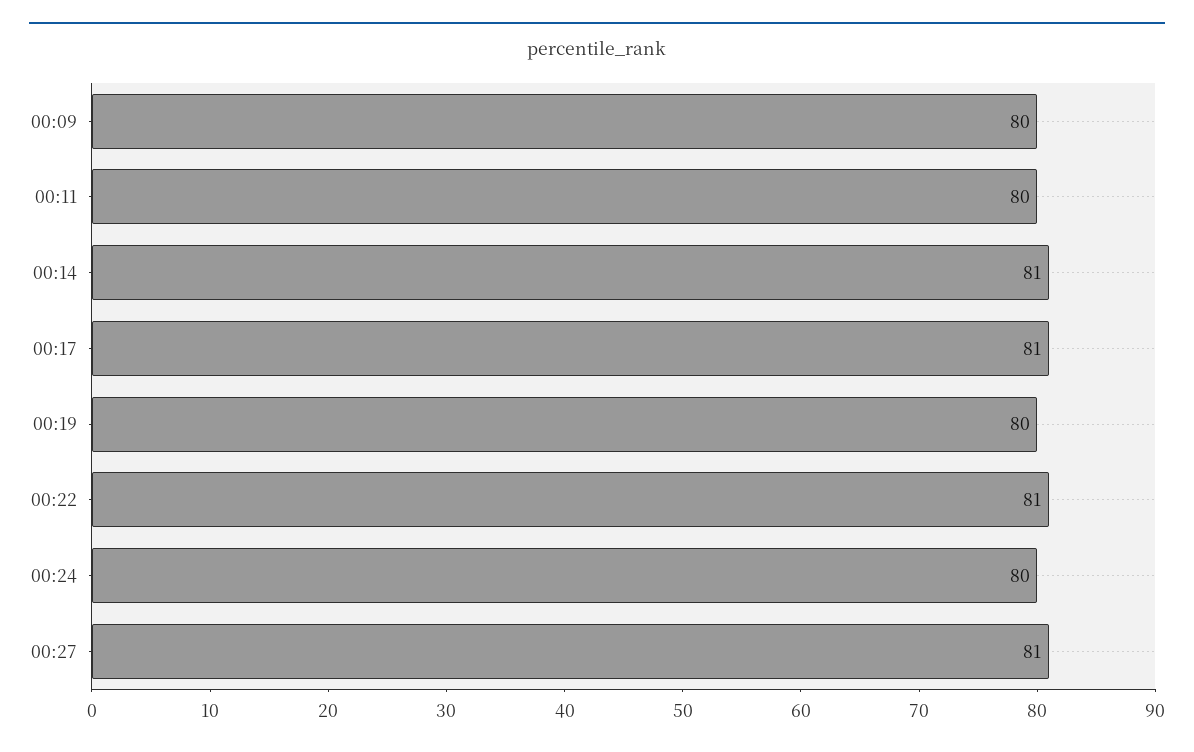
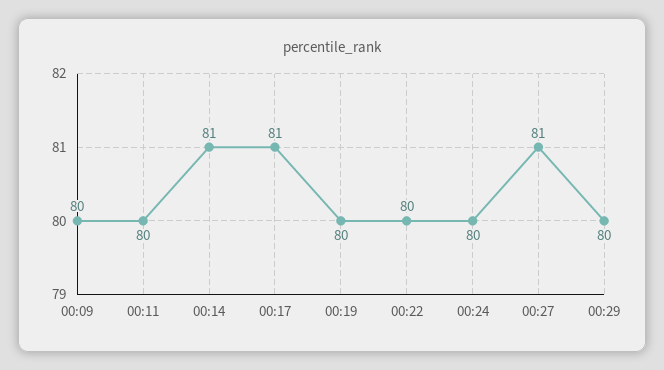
00:22: 81 -> 80
00:29: none -> 80

